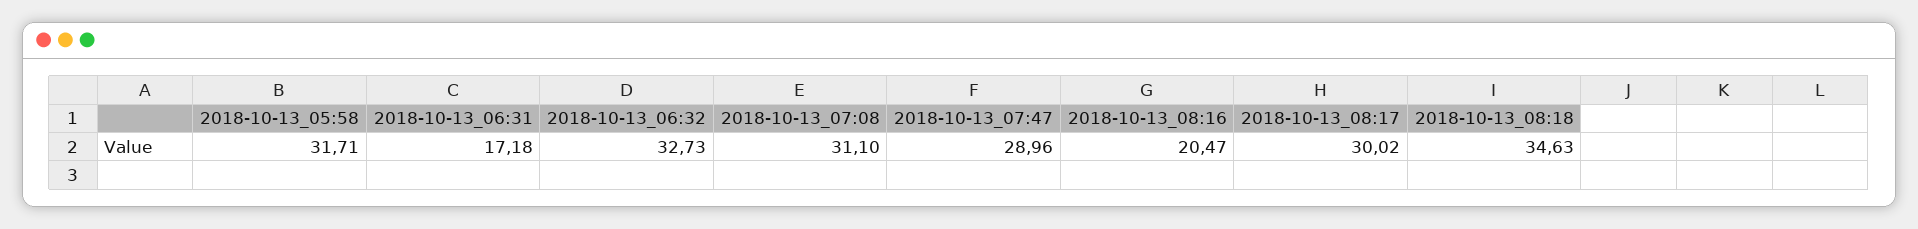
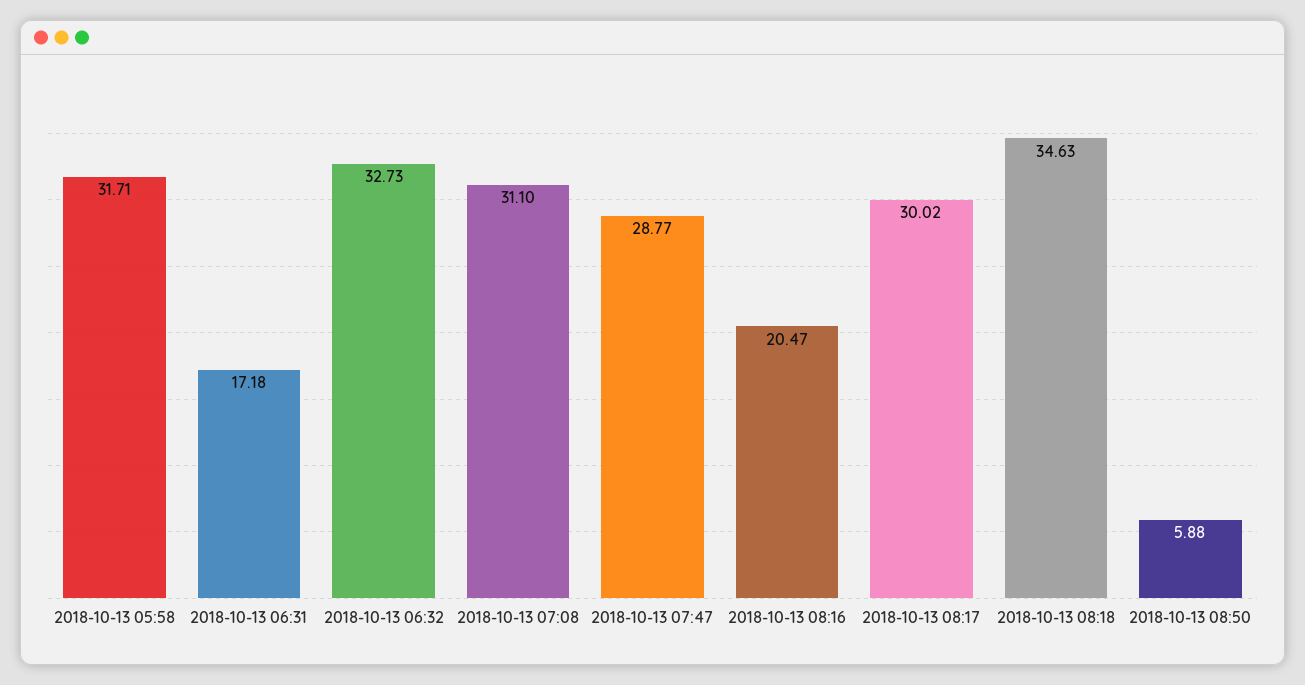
2018-10-13_07:47: 28.96 -> 28.77
2018-10-13 08:50: none -> 5.88

